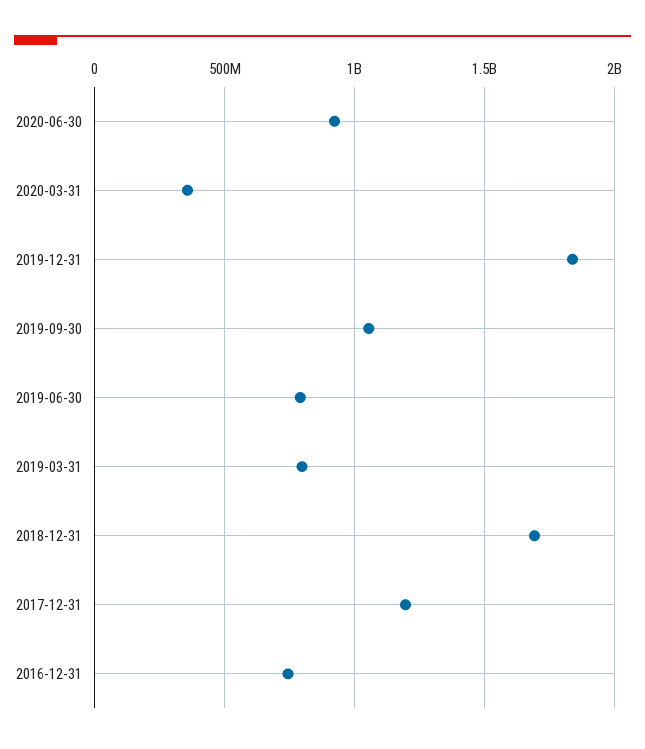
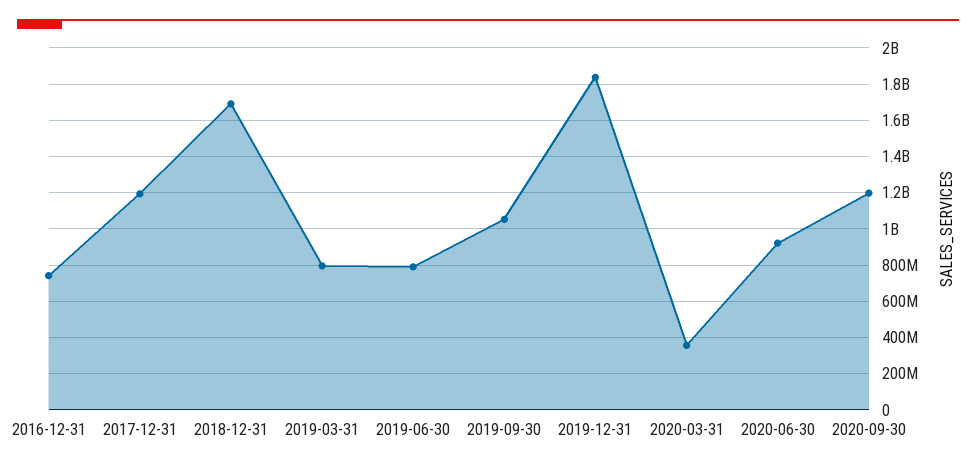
2020-09-30: none -> 1200000000

